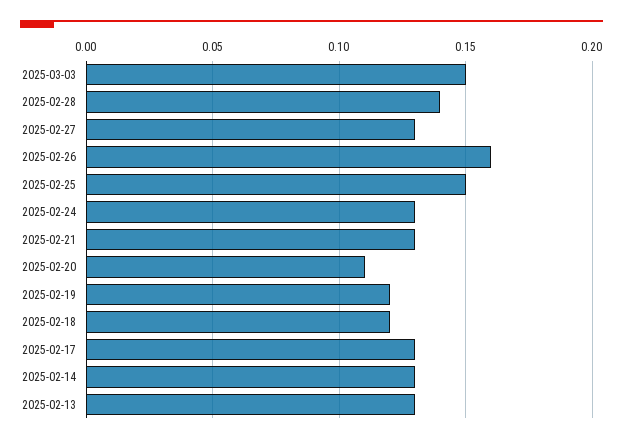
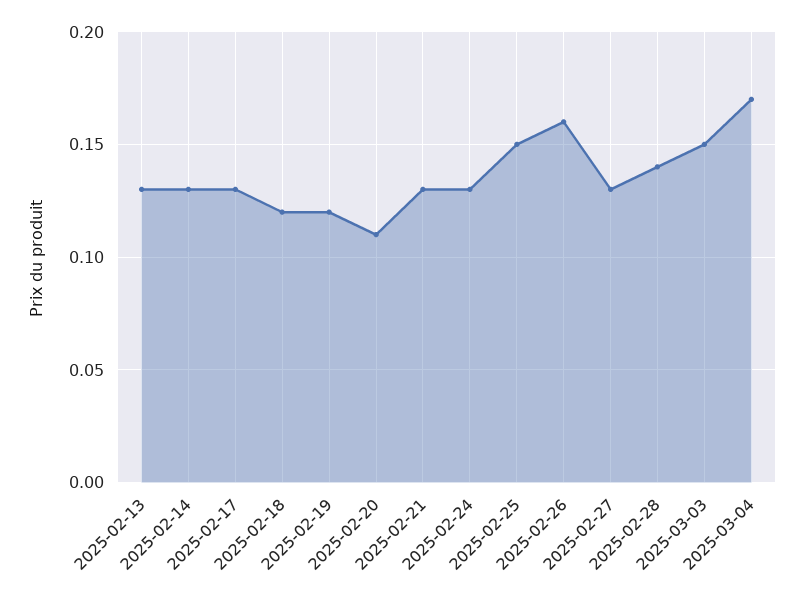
2025-03-04: none -> 0.17

